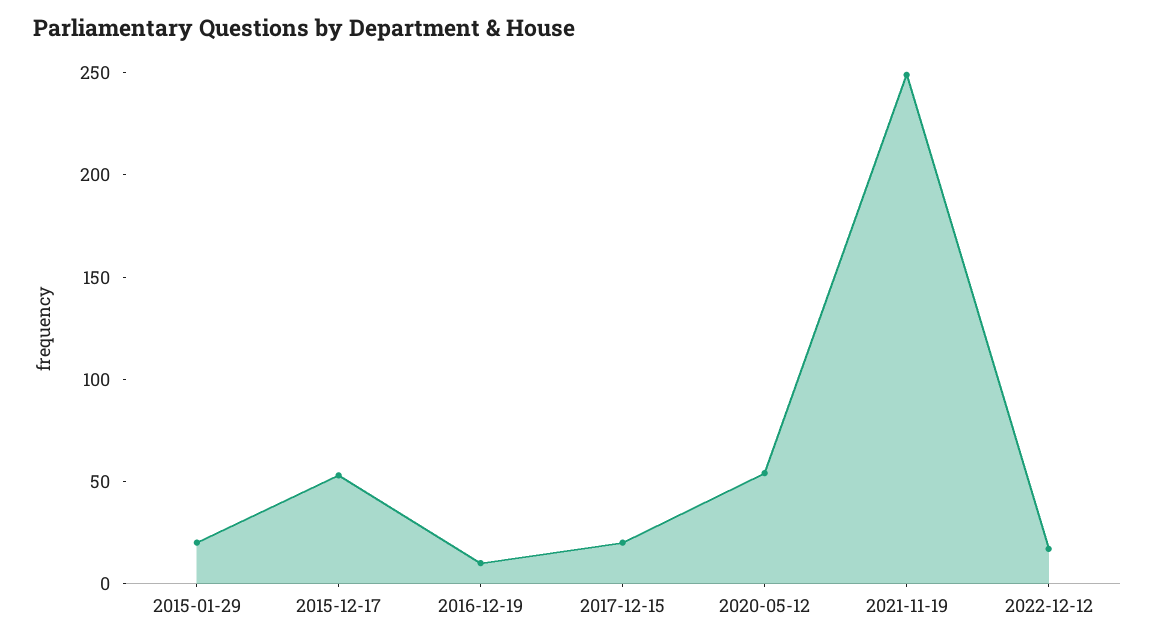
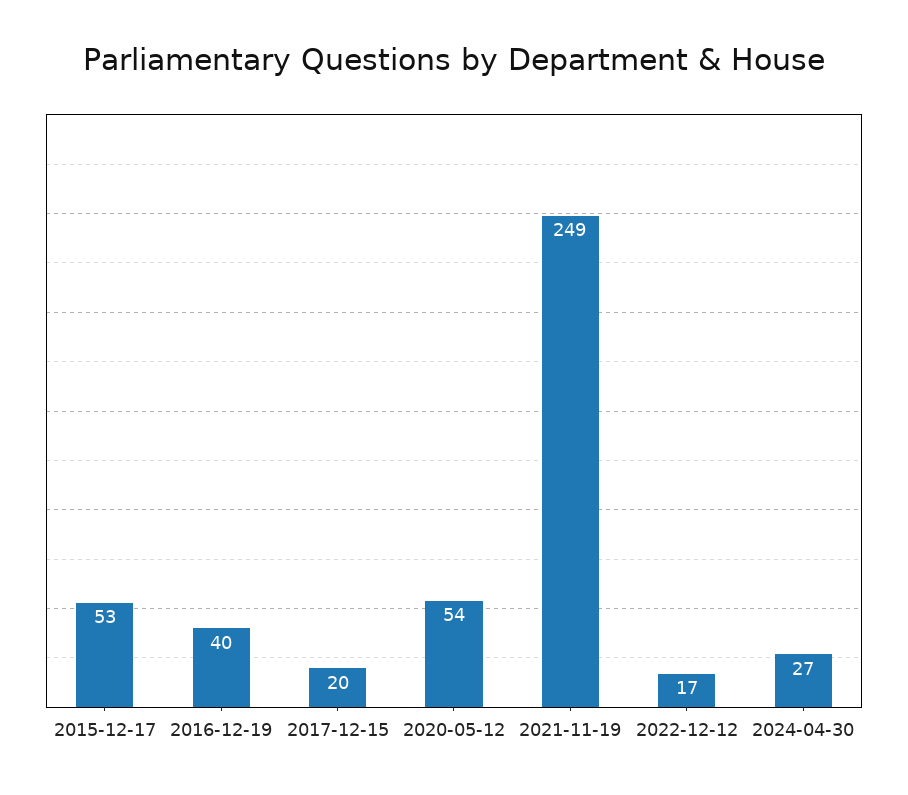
2015-01-29: 20 -> none
2016-12-19: 10 -> 40
2024-04-30: none -> 27

